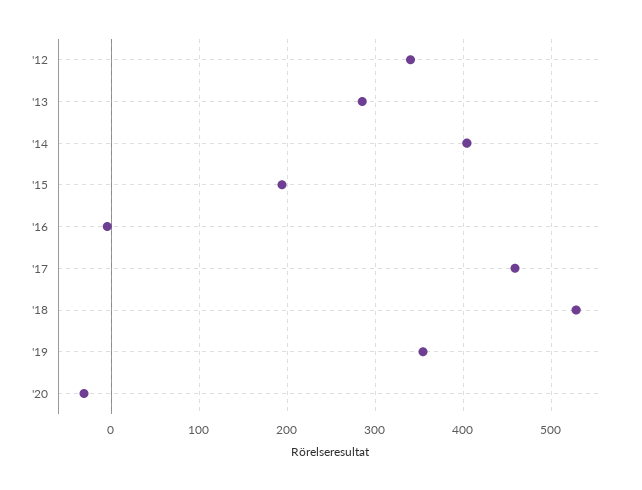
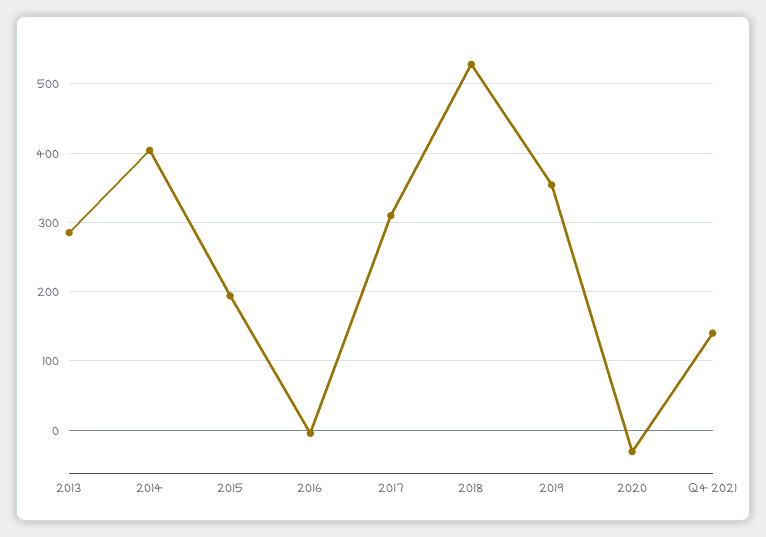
'12: 340 -> none
'17: 460 -> 310
Q4 2021: none -> 140

